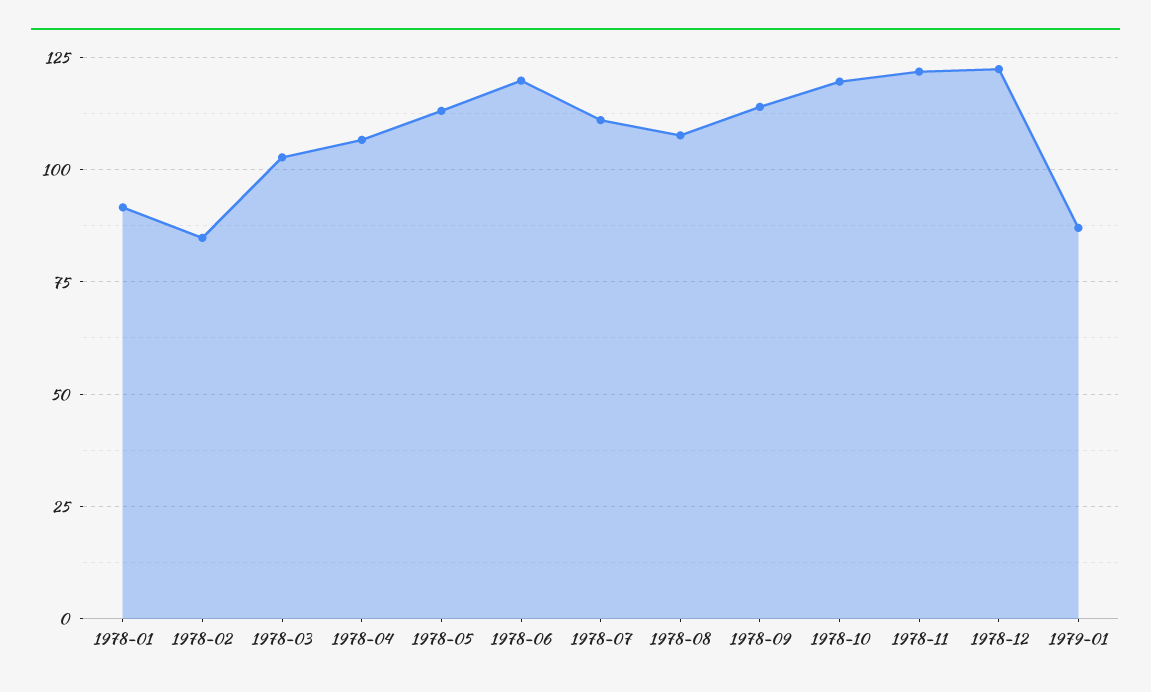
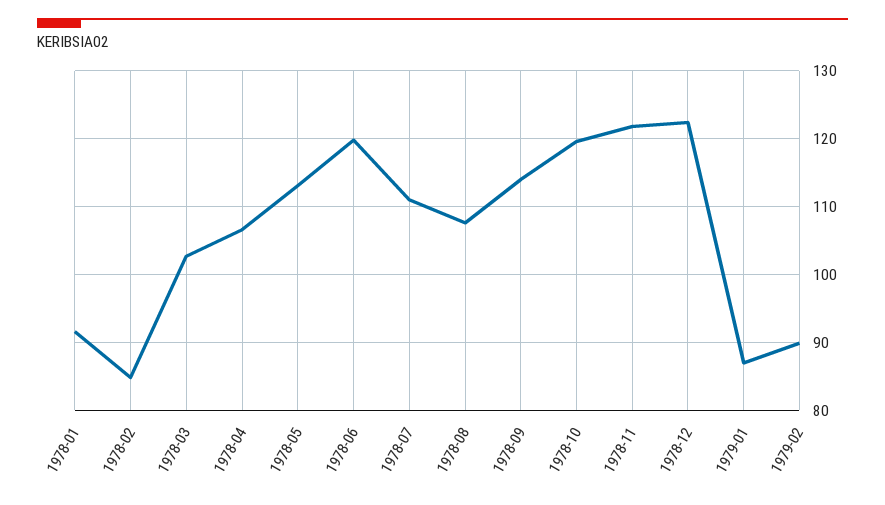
1979-02: none -> 90

